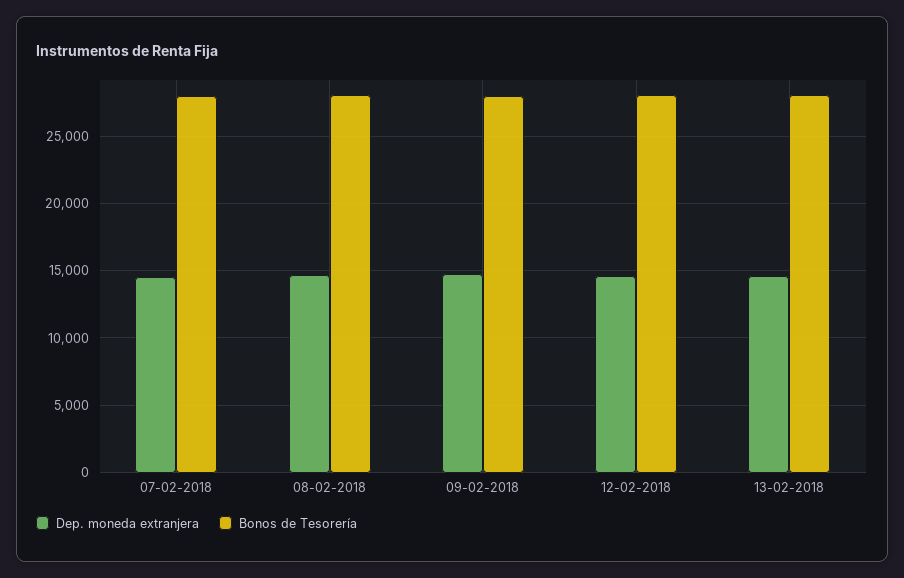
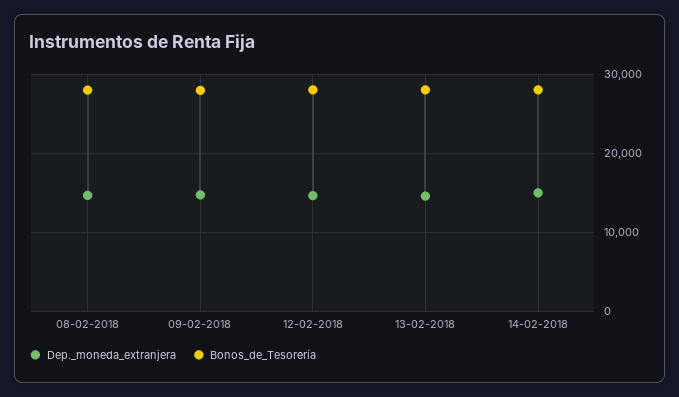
Dep. moneda extranjera, 07-02-2018: 14500 -> none
Bonos de Tesorería, 07-02-2018: 28000 -> none
Dep. moneda extranjera, 14-02-2018: none -> 15000
Bonos de Tesorería, 14-02-2018: none -> 28000

